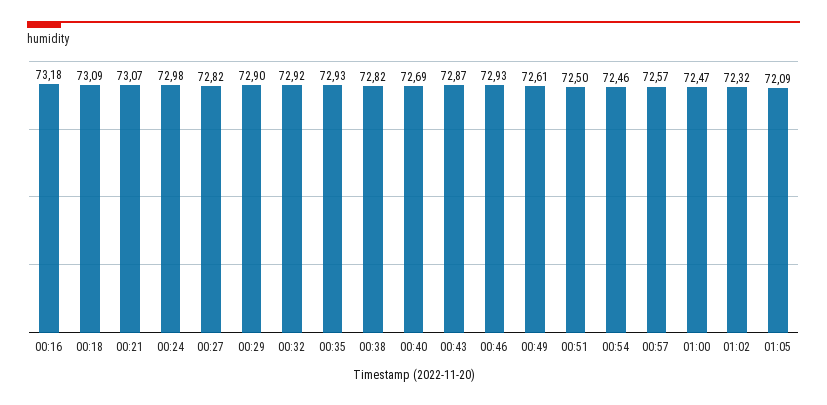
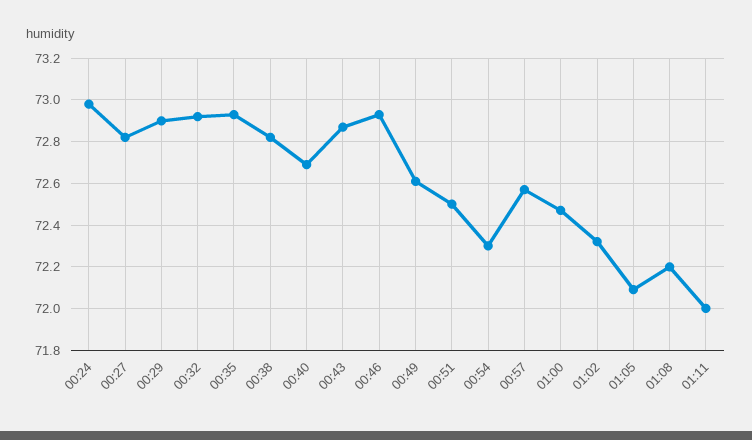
00:16: 73.18 -> none
00:18: 73.09 -> none
00:21: 73.07 -> none
00:54: 72.46 -> 72.3
01:08: none -> 72.2
01:11: none -> 72

